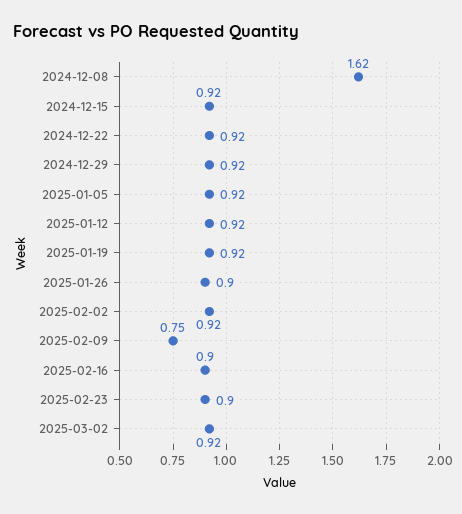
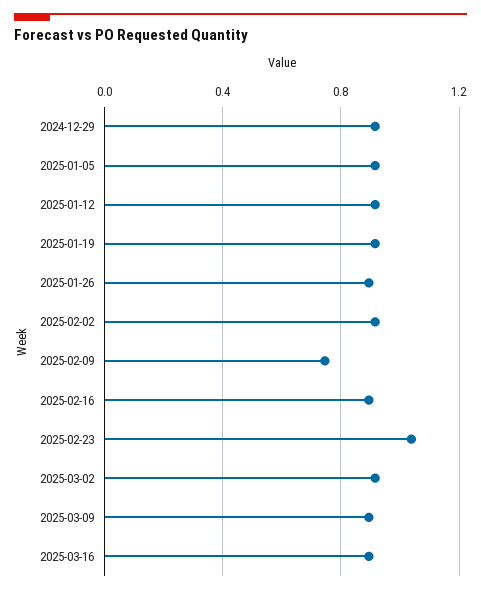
2024-12-08: 1.62 -> none
2024-12-15: 0.92 -> none
2024-12-22: 0.92 -> none
2025-02-23: 0.9 -> 1.05
2025-03-09: none -> 0.9
2025-03-16: none -> 0.9

